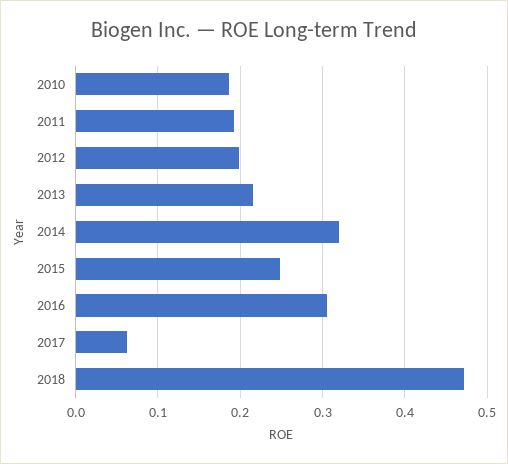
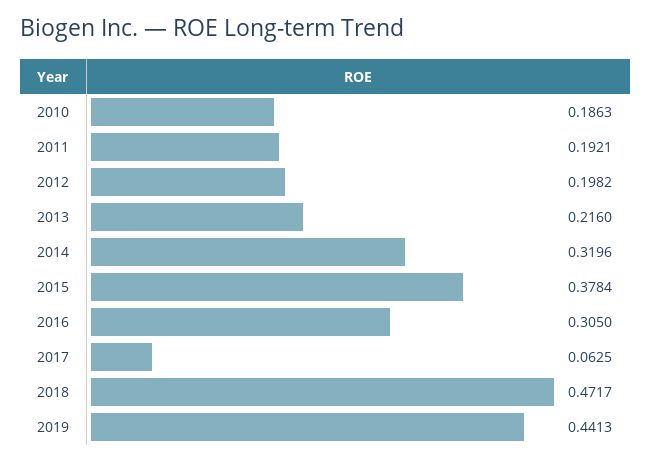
2015: 0.25 -> 0.3784
2019: none -> 0.4413

